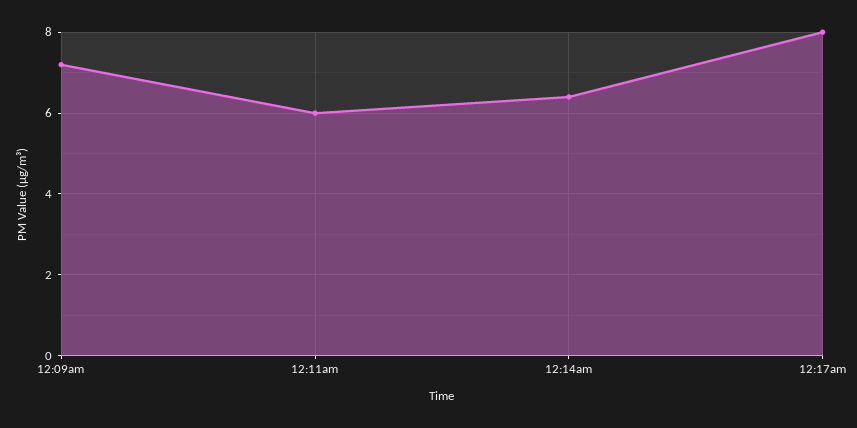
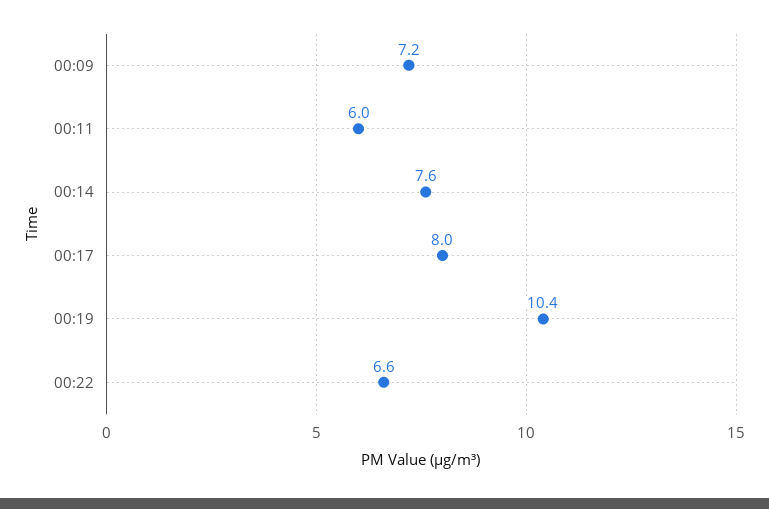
12:14am: 6.5 -> 7.6
00:19: none -> 10.4
00:22: none -> 6.6

